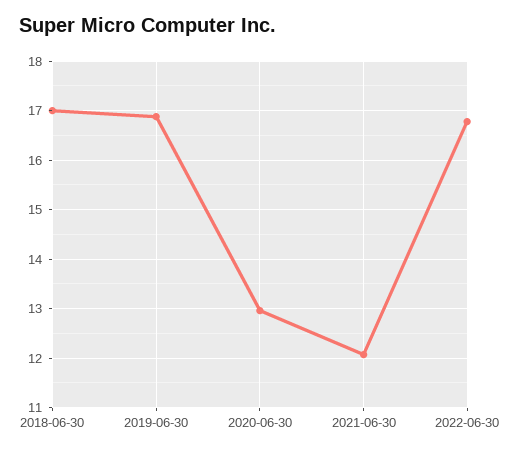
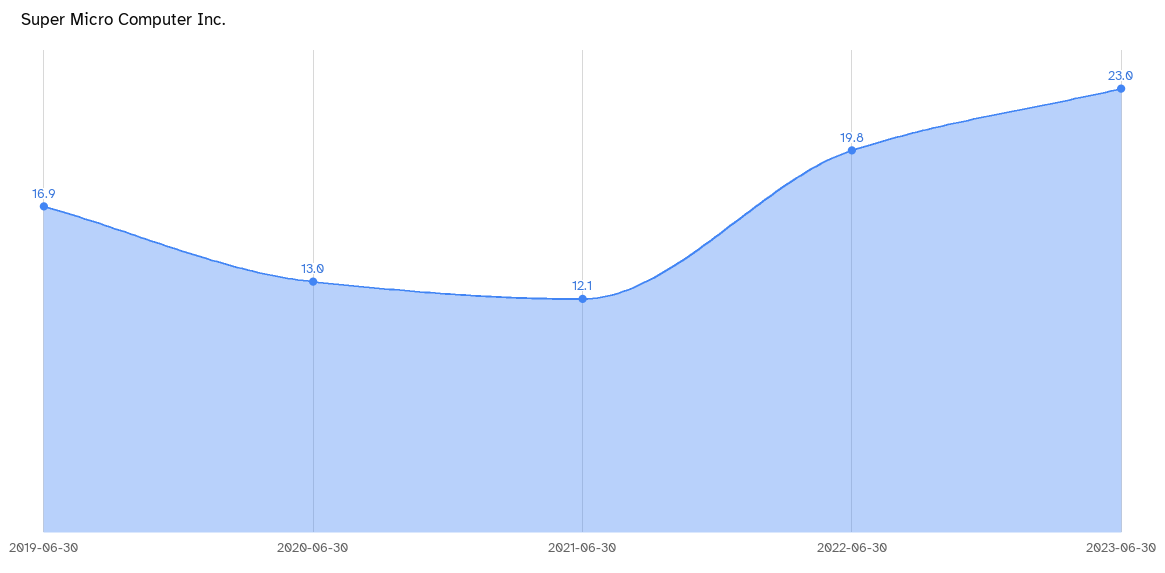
2018-06-30: 17 -> none
2022-06-30: 16.8 -> 19.8
2023-06-30: none -> 23

